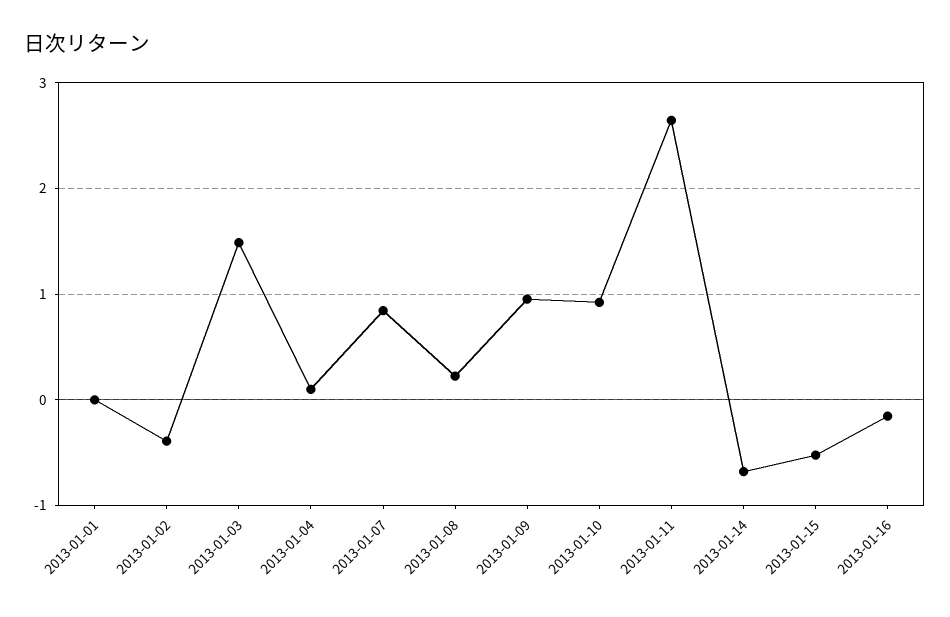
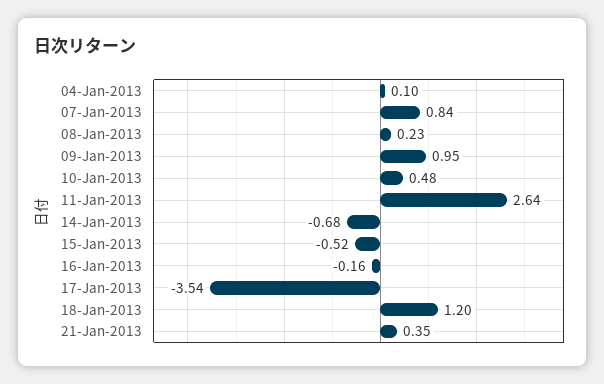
2013-01-01: 0 -> none
2013-01-02: -0.4 -> none
2013-01-03: 1.5 -> none
2013-01-10: 0.9 -> 0.48
17-Jan-2013: none -> -3.54
18-Jan-2013: none -> 1.2
21-Jan-2013: none -> 0.35

